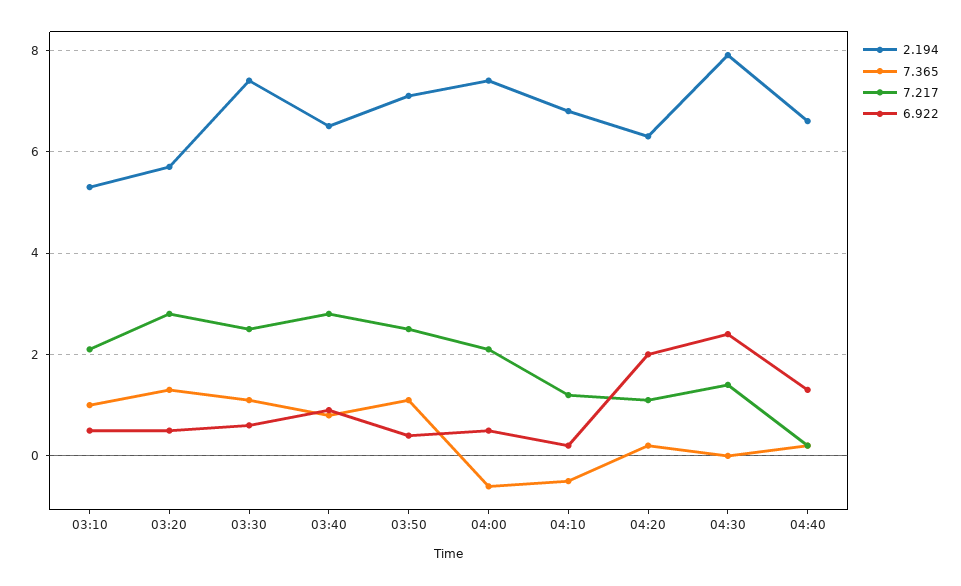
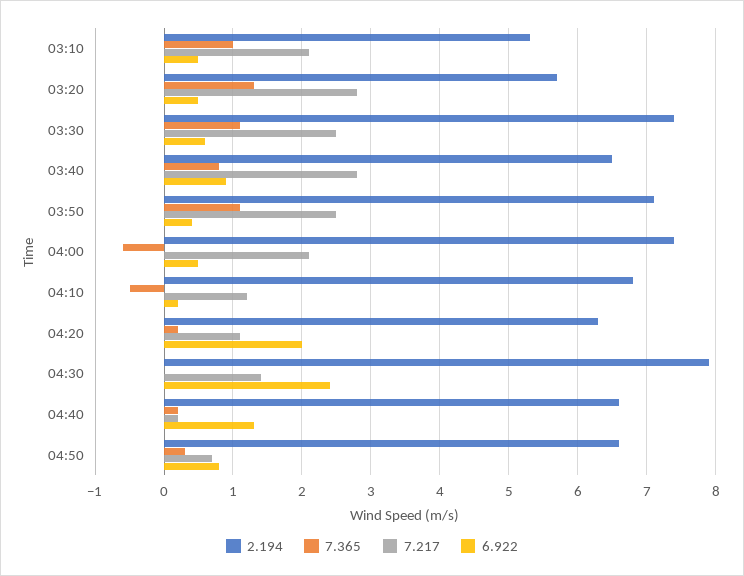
2.194, 04:50: none -> 6.6
7.365, 04:50: none -> 0.3
7.217, 04:50: none -> 0.7
6.922, 04:50: none -> 0.8

